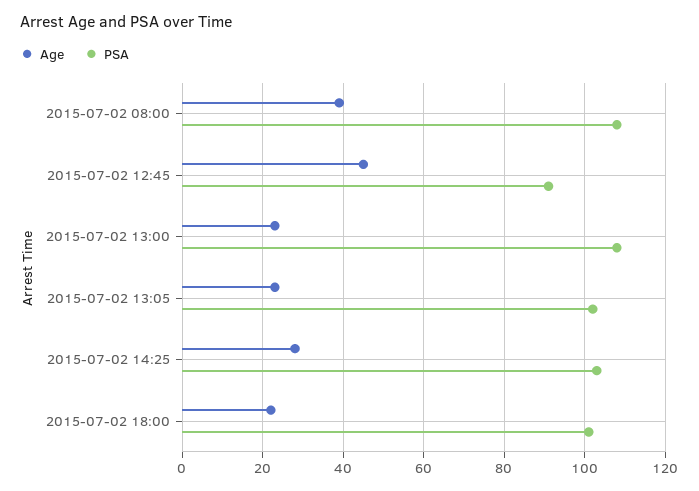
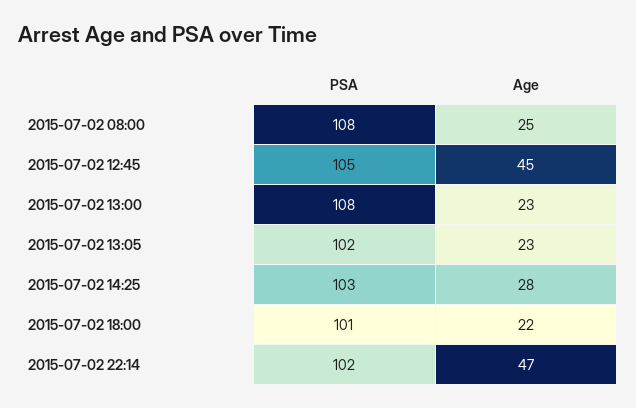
Age, 2015-07-02 08:00: 40 -> 25
PSA, 2015-07-02 12:45: 90 -> 105
PSA, 2015-07-02 22:14: none -> 102
Age, 2015-07-02 22:14: none -> 47

